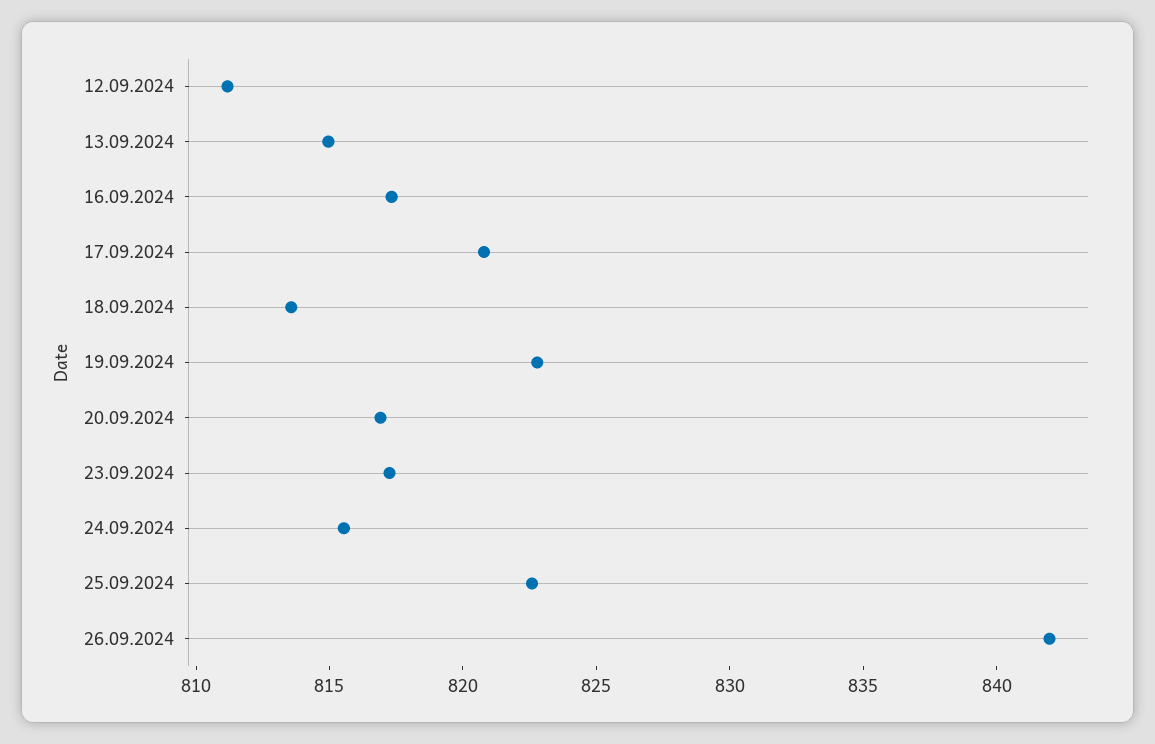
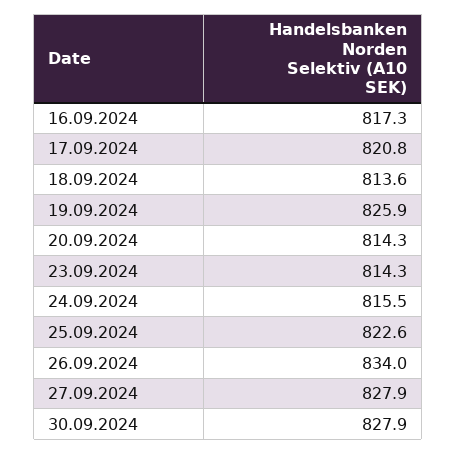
12.09.2024: 811 -> none
13.09.2024: 815 -> none
19.09.2024: 823 -> 825.9
20.09.2024: 817 -> 814.3
23.09.2024: 817 -> 814.3
26.09.2024: 842 -> 834
27.09.2024: none -> 827.9
30.09.2024: none -> 827.9

